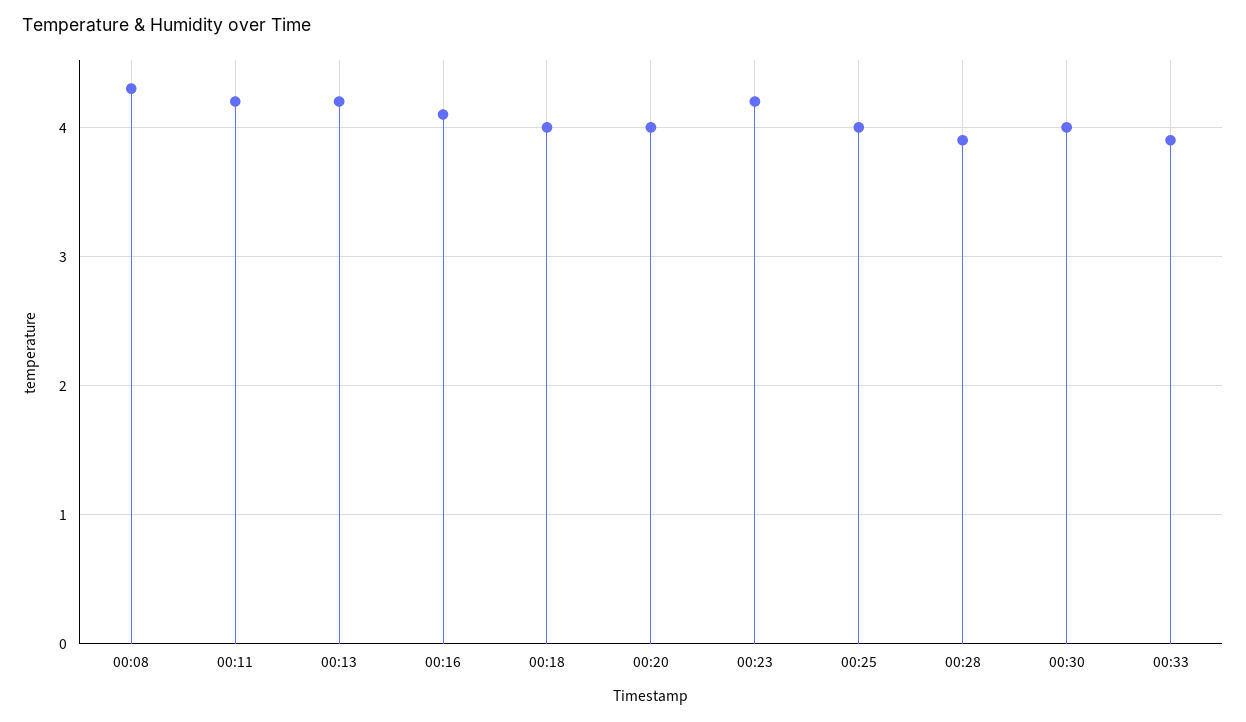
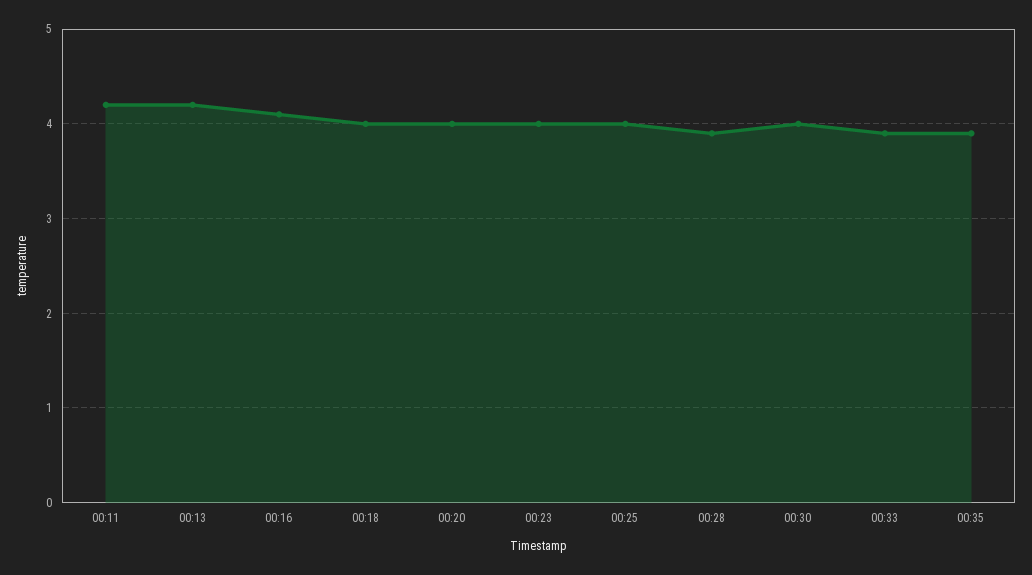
00:08: 4.3 -> none
00:23: 4.2 -> 4
00:35: none -> 3.9

